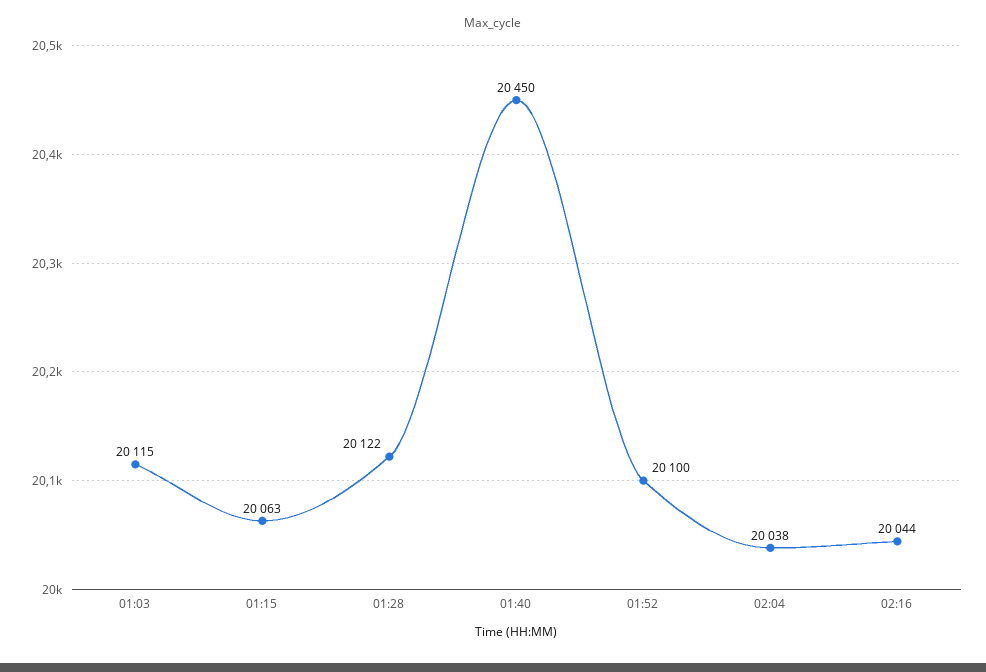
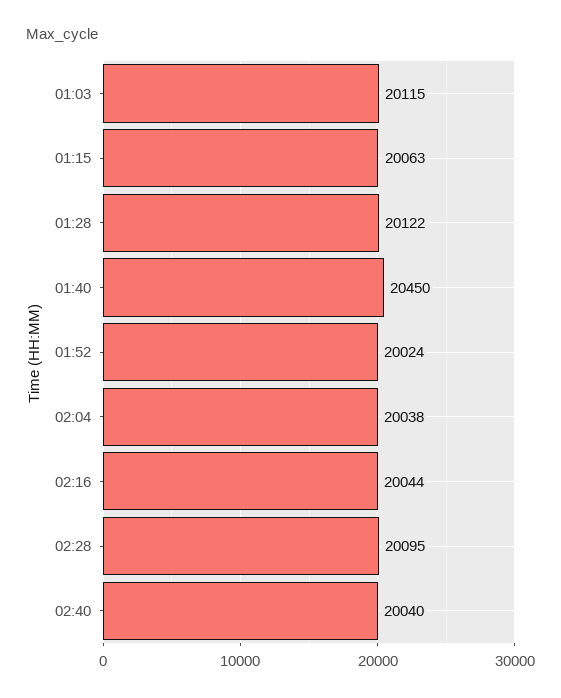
01:52: 20100 -> 20024
02:28: none -> 20095
02:40: none -> 20040

